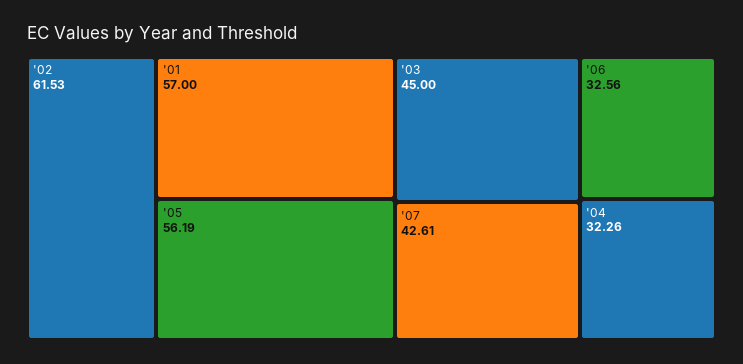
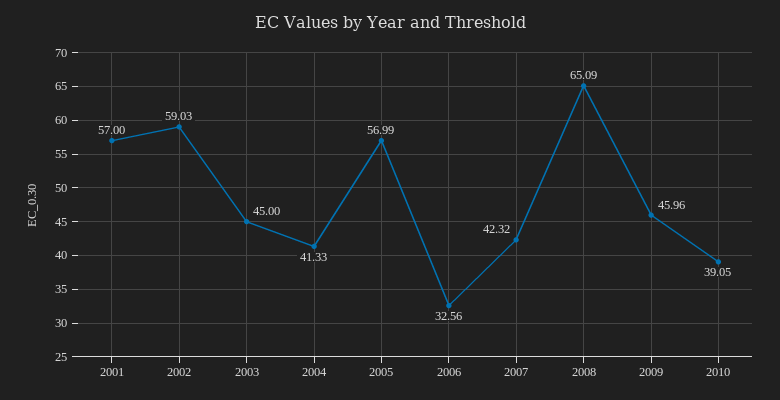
'02: 61.53 -> 59.03
'05: 56.19 -> 56.99
'07: 42.61 -> 42.32
'04: 32.26 -> 41.33
2008: none -> 65.09
2009: none -> 45.96
2010: none -> 39.05

